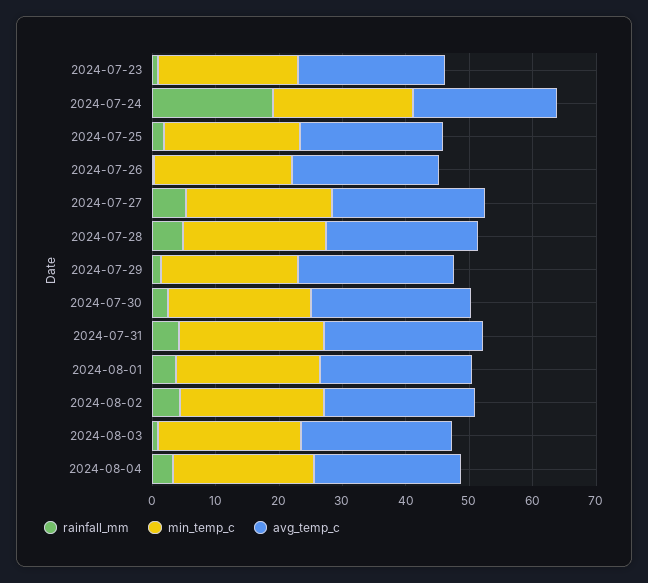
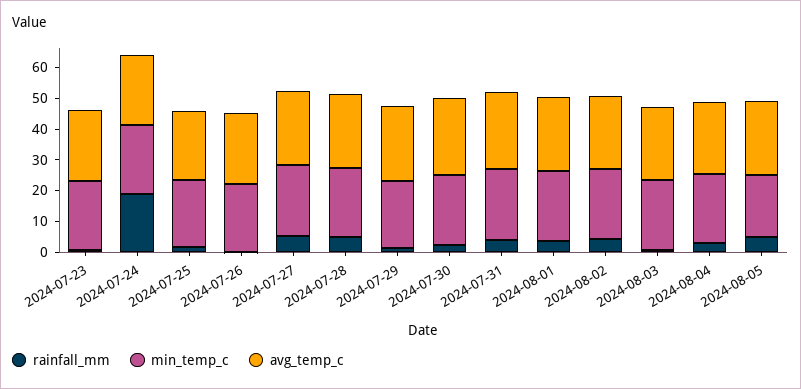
rainfall_mm, 2024-08-05: none -> 5
min_temp_c, 2024-08-05: none -> 20
avg_temp_c, 2024-08-05: none -> 25

